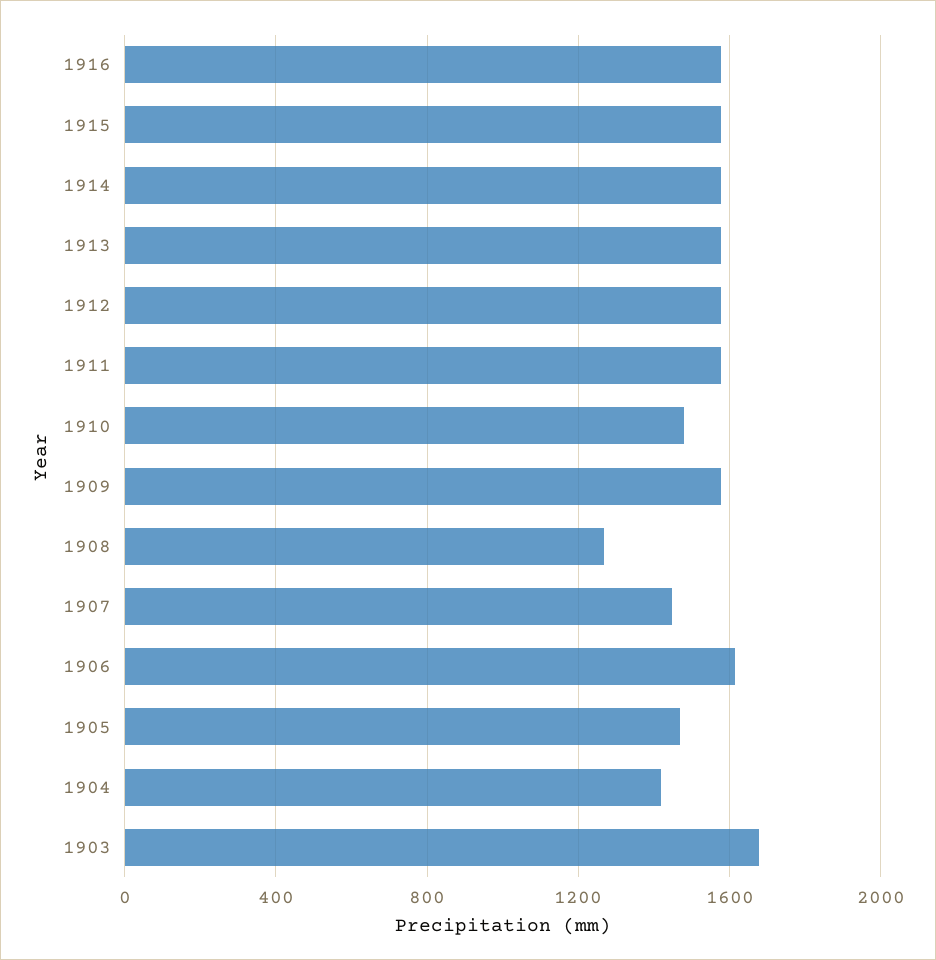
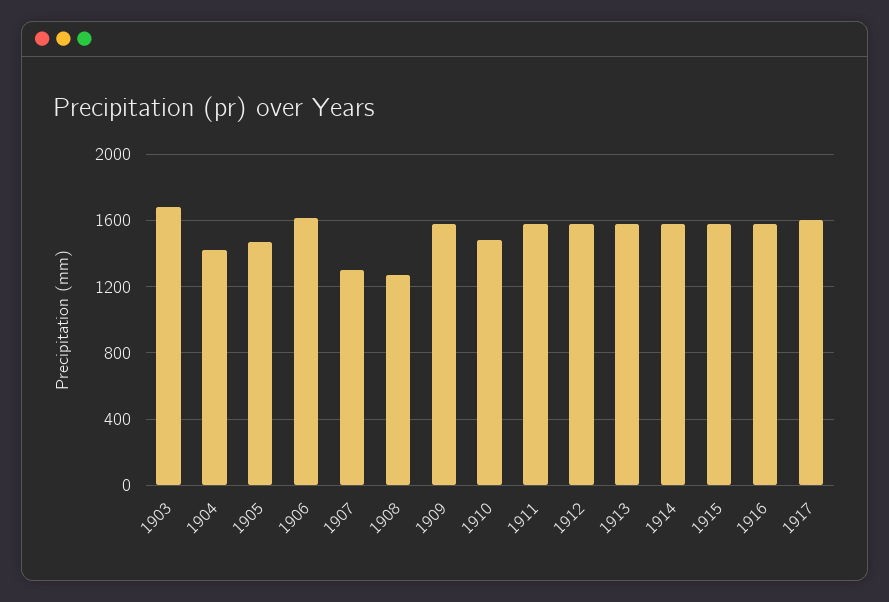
1907: 1450 -> 1300
1917: none -> 1600

